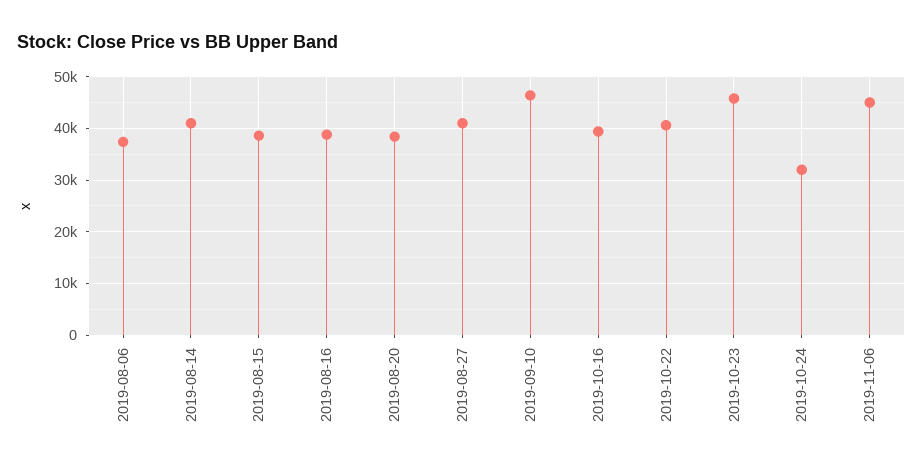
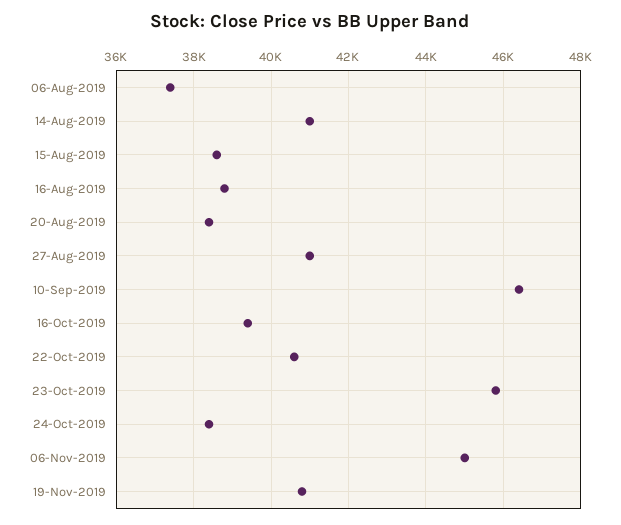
2019-10-24: 32000 -> 38400
19-Nov-2019: none -> 40800

